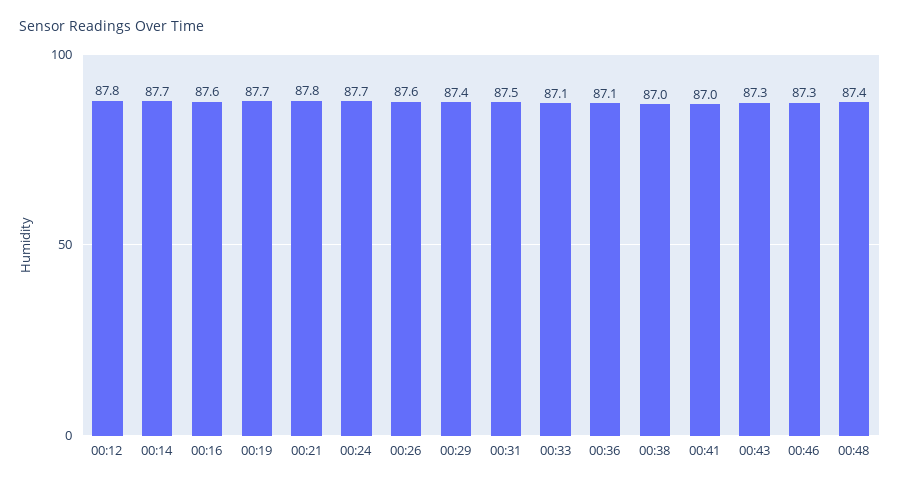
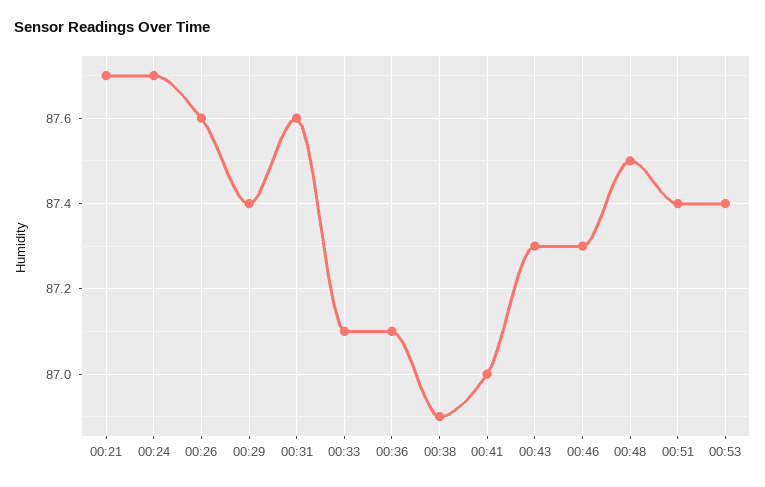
00:12: 87.8 -> none
00:14: 87.7 -> none
00:16: 87.6 -> none
00:19: 87.7 -> none
00:21: 87.8 -> 87.7
00:31: 87.5 -> 87.6
00:38: 87 -> 86.9
00:48: 87.4 -> 87.5
00:51: none -> 87.4
00:53: none -> 87.4

